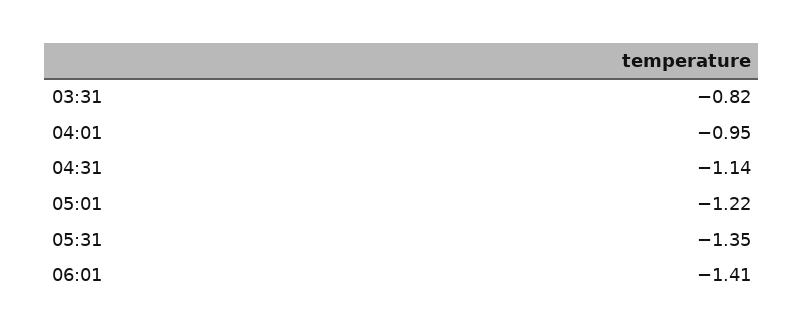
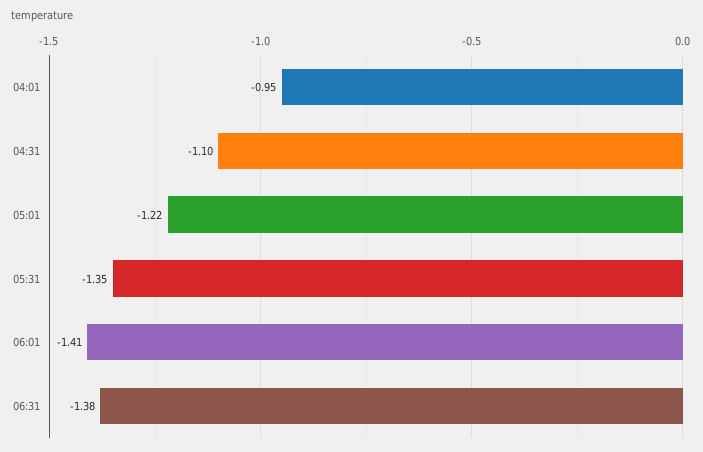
03:31: -0.82 -> none
04:31: -1.14 -> -1.1
06:31: none -> -1.38

